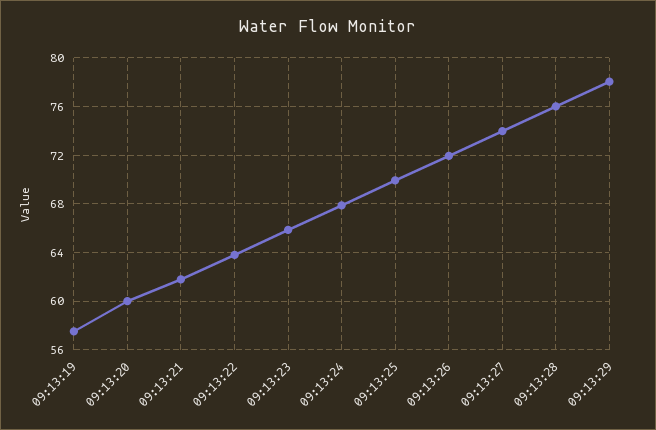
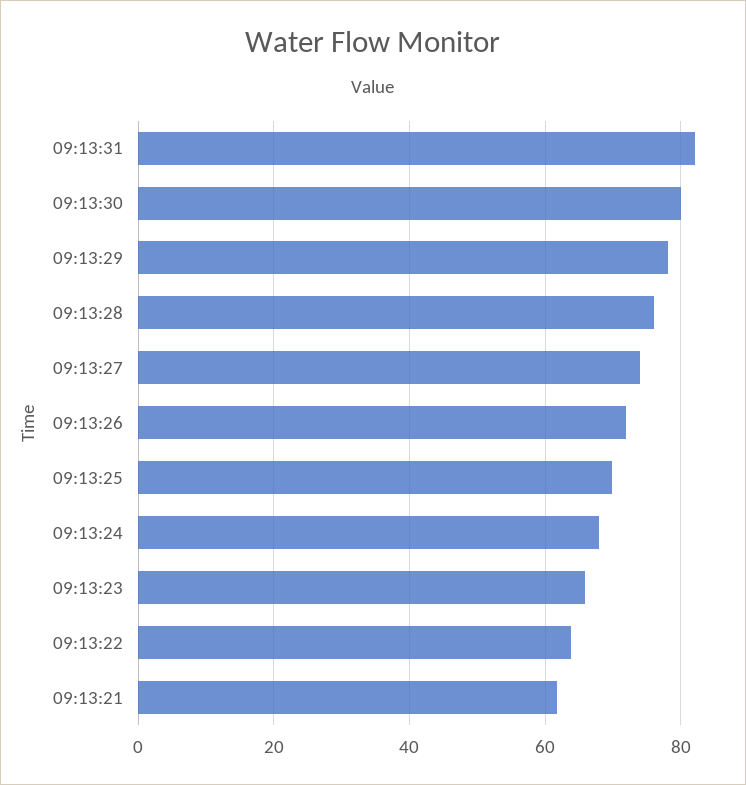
09:13:19: 57.5 -> none
09:13:20: 60 -> none
09:13:31: none -> 82
09:13:30: none -> 80

